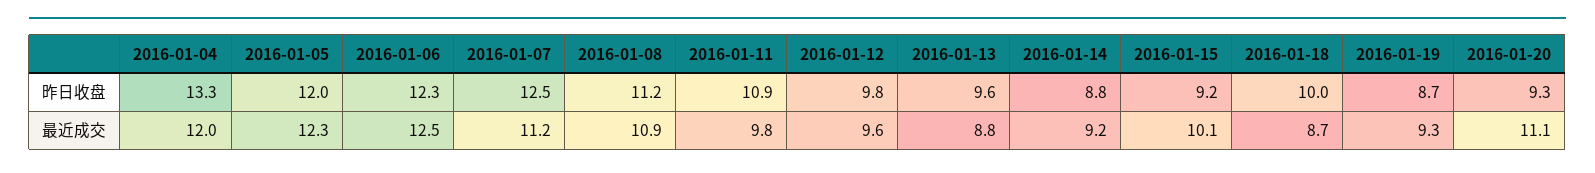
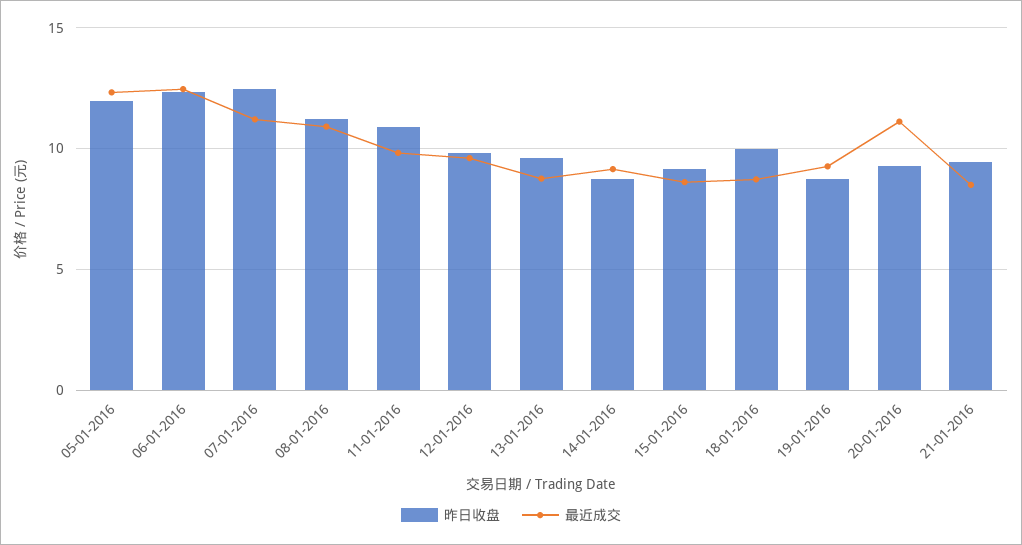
昨日收盘, 2016-01-04: 13.3 -> none
最近成交, 2016-01-04: 12 -> none
最近成交, 2016-01-15: 10.1 -> 8.5
昨日收盘, 21-01-2016: none -> 9.5
最近成交, 21-01-2016: none -> 8.5

